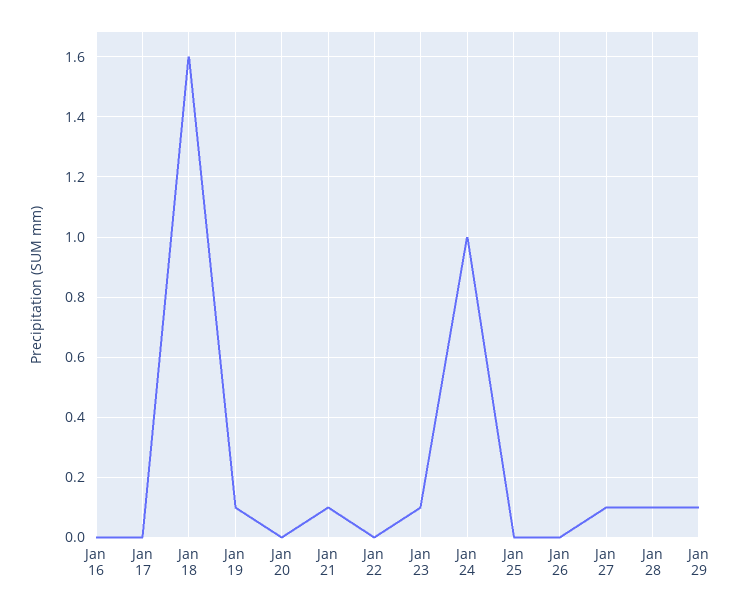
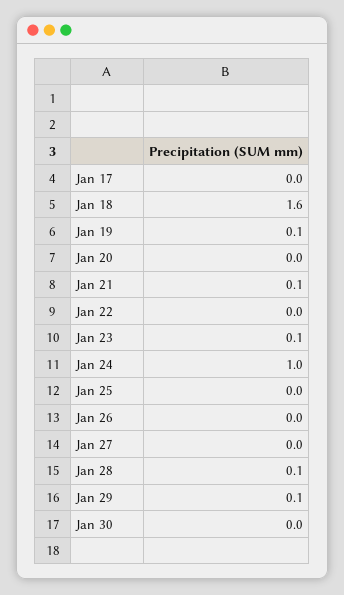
Jan 16: 0 -> none
Jan 27: 0.1 -> 0
Jan 30: none -> 0

